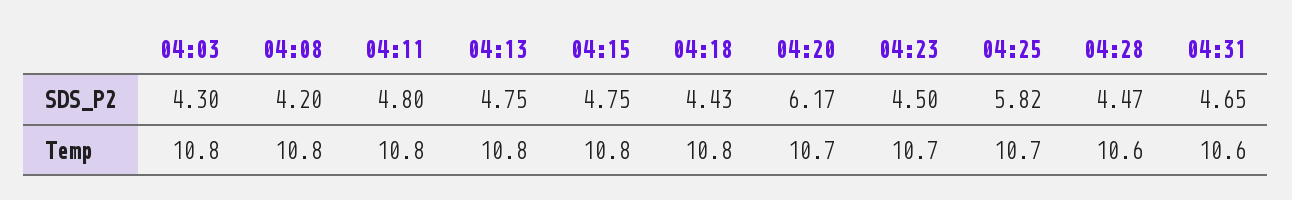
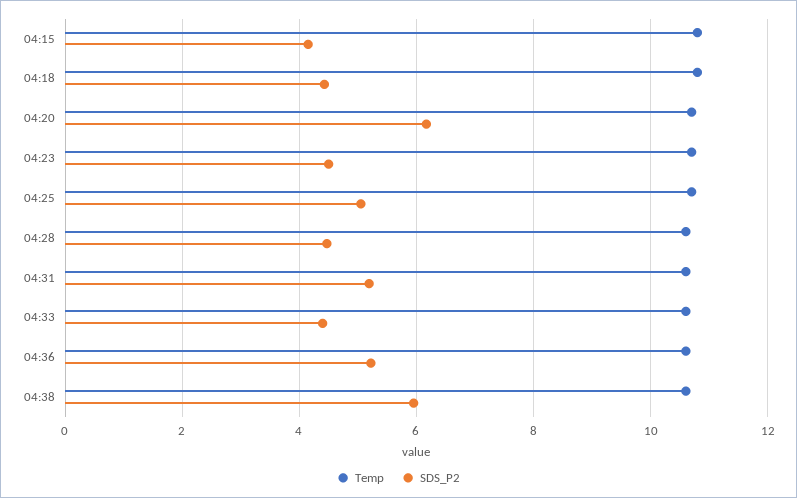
SDS_P2, 04:03: 4.3 -> none
SDS_P2, 04:08: 4.2 -> none
SDS_P2, 04:11: 4.8 -> none
SDS_P2, 04:13: 4.75 -> none
SDS_P2, 04:15: 4.75 -> 4.2
SDS_P2, 04:25: 5.82 -> 5
SDS_P2, 04:31: 4.65 -> 5.2
Temp, 04:03: 10.8 -> none
Temp, 04:08: 10.8 -> none
Temp, 04:11: 10.8 -> none
Temp, 04:13: 10.8 -> none
Temp, 04:33: none -> 10.6
SDS_P2, 04:33: none -> 4.4
Temp, 04:36: none -> 10.6
SDS_P2, 04:36: none -> 5.2
Temp, 04:38: none -> 10.6
SDS_P2, 04:38: none -> 6

